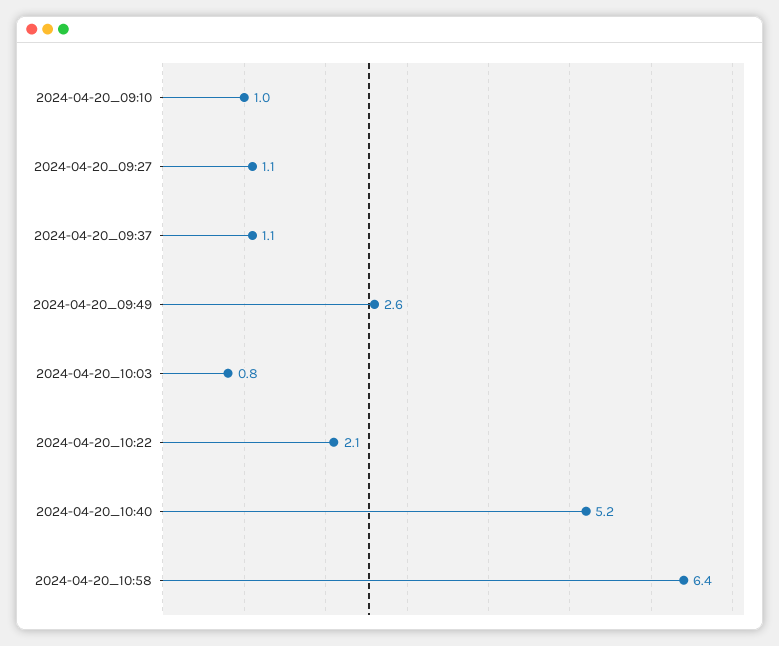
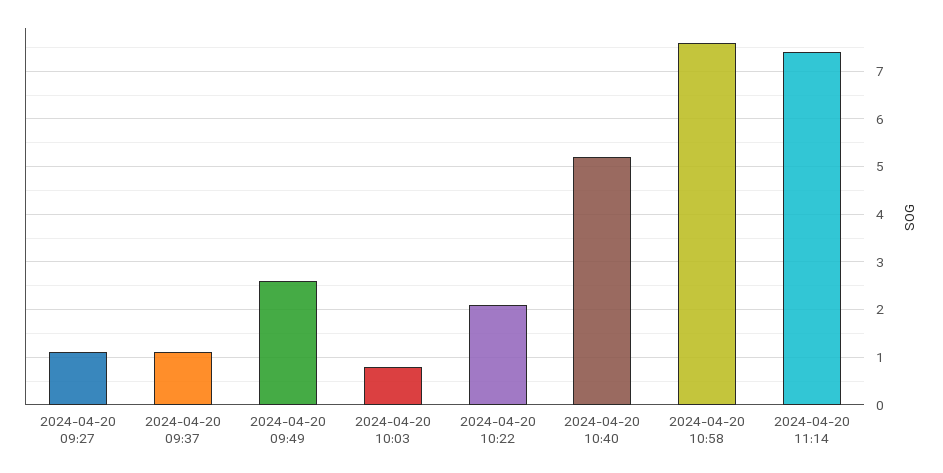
2024-04-20_09:10: 1 -> none
2024-04-20_10:58: 6.4 -> 7.5
2024-04-20 11:14: none -> 7.5

